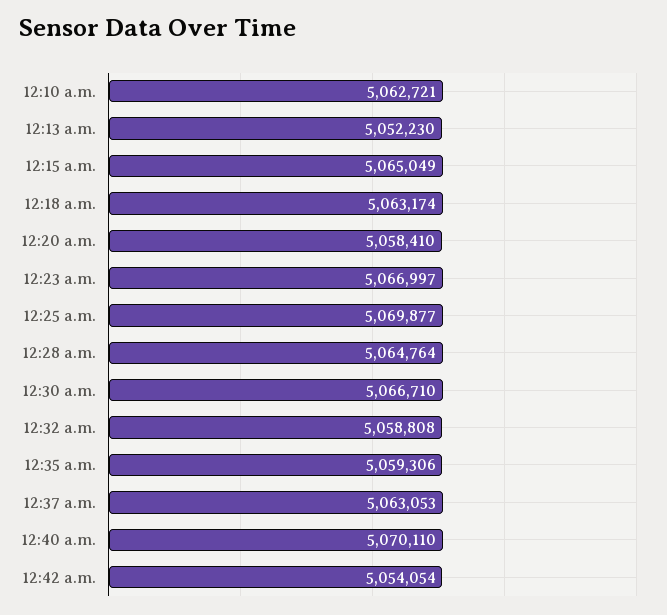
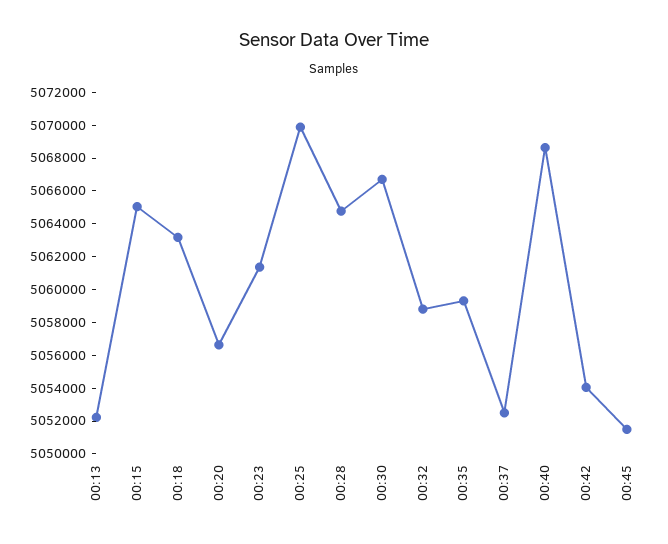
12:10 a.m.: 5062721 -> none
12:20 a.m.: 5058410 -> 5056500
12:23 a.m.: 5066997 -> 5061500
12:37 a.m.: 5063053 -> 5052500
12:40 a.m.: 5070110 -> 5068500
00:45: none -> 5051500

